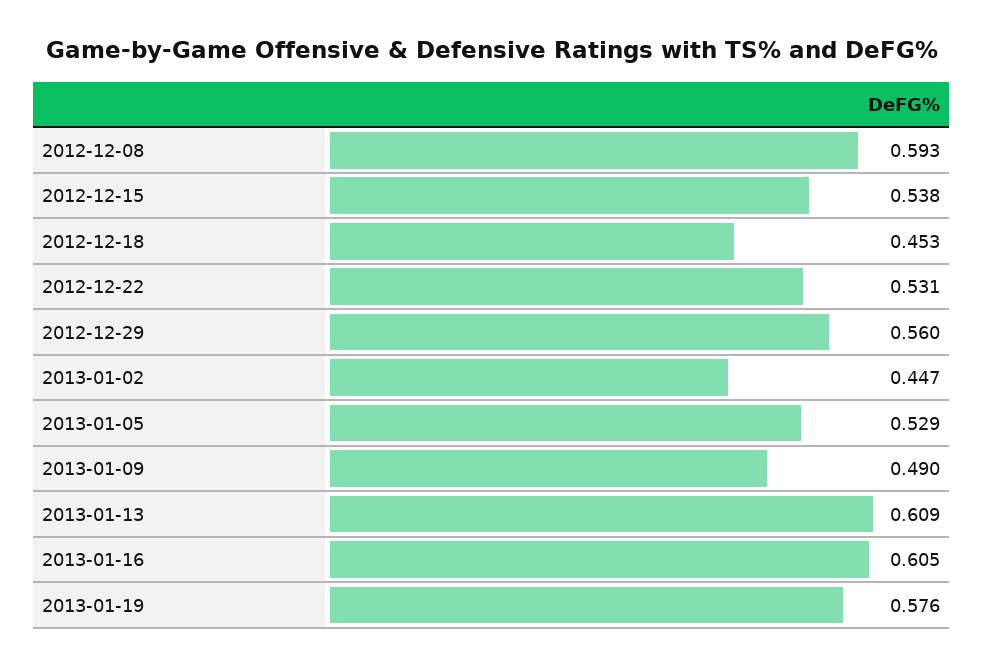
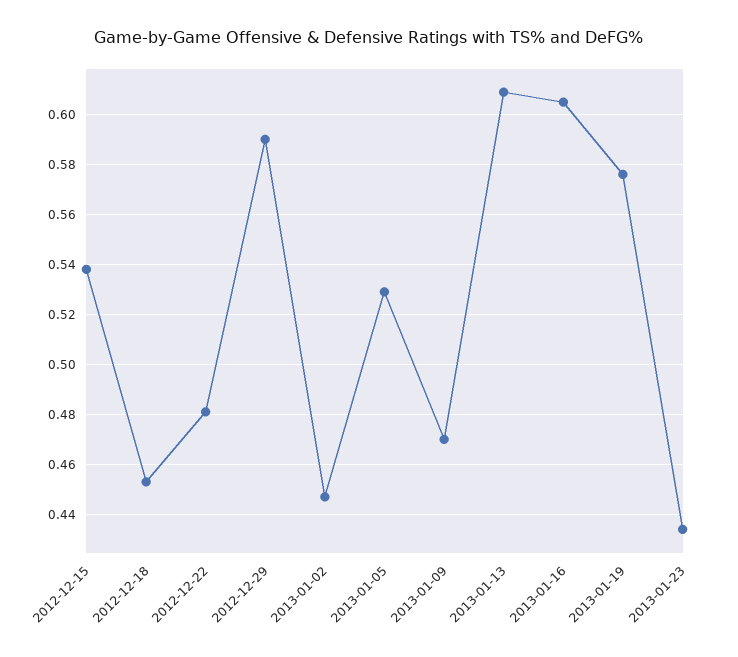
2012-12-08: 0.593 -> none
2012-12-22: 0.531 -> 0.48
2012-12-29: 0.56 -> 0.59
2013-01-09: 0.49 -> 0.47
2013-01-23: none -> 0.435

